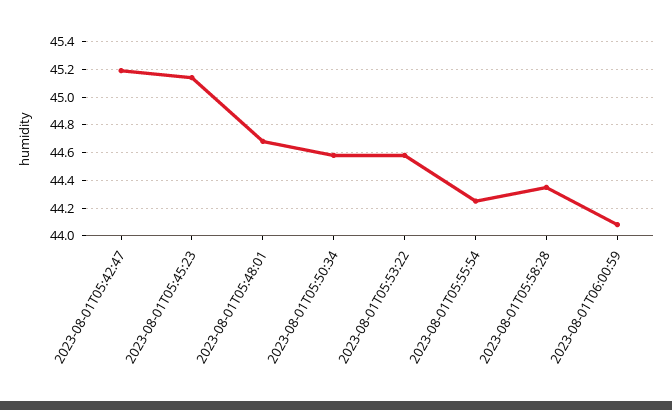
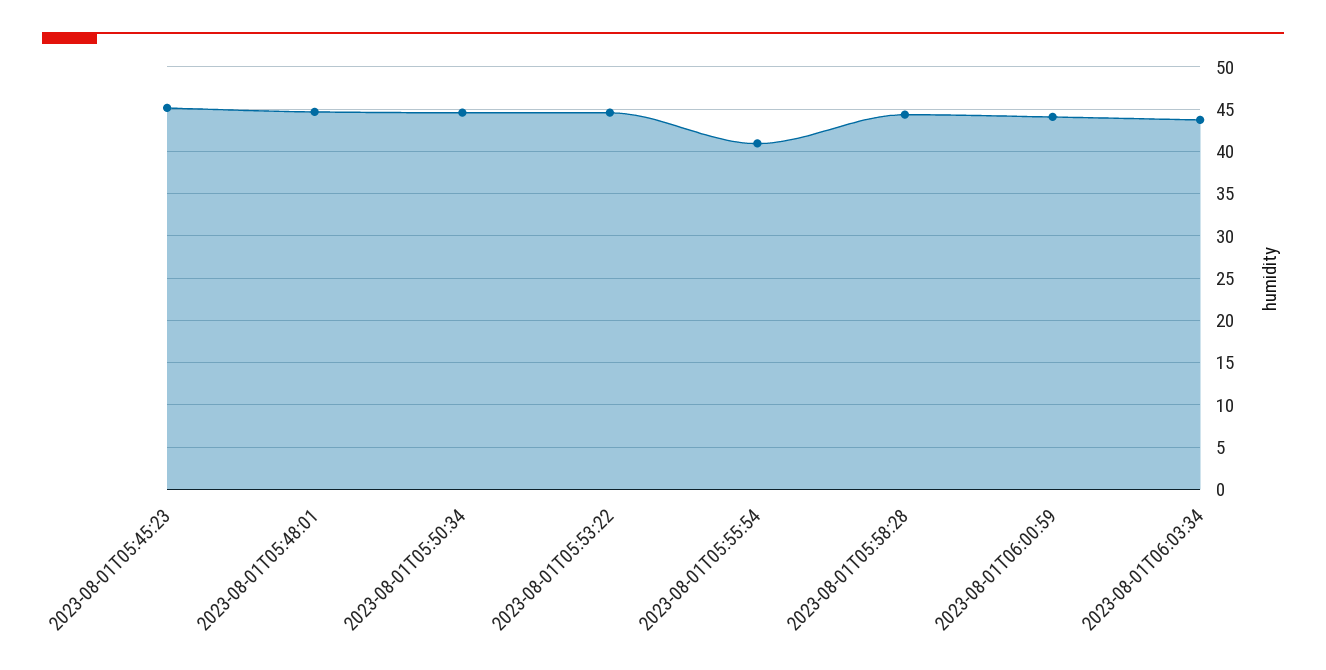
2023-08-01T05:42:47: 45.2 -> none
2023-08-01T05:55:54: 44.25 -> 41
2023-08-01T06:03:34: none -> 44

